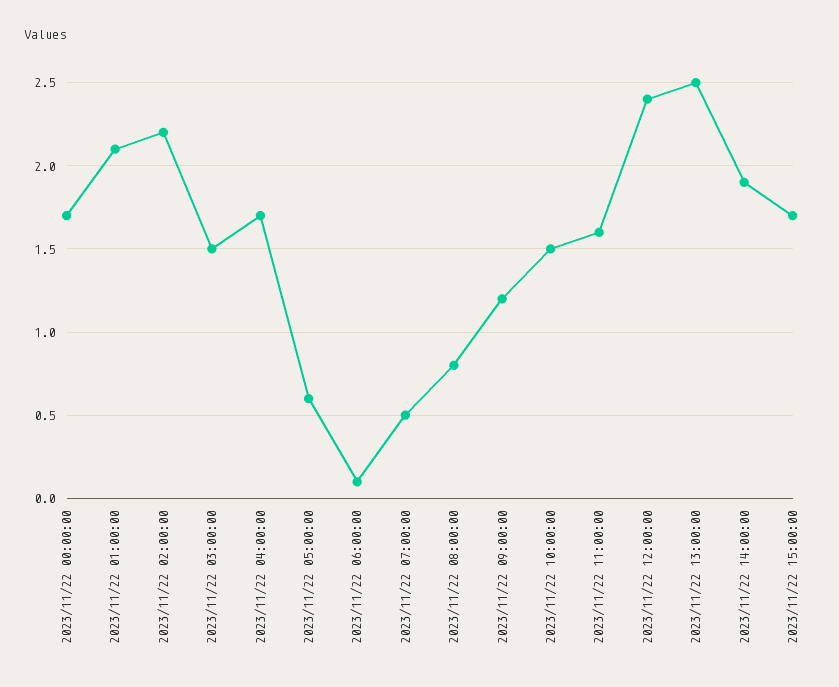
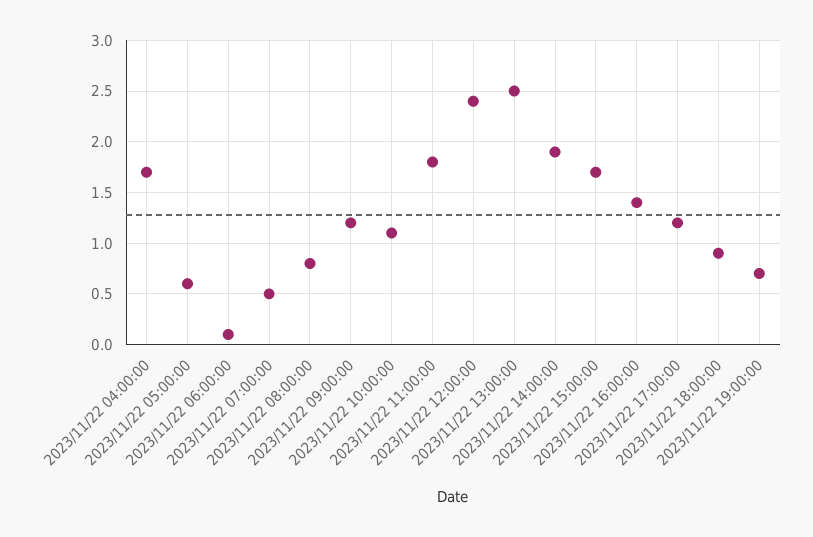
2023/11/22 00:00:00: 1.7 -> none
2023/11/22 01:00:00: 2.1 -> none
2023/11/22 02:00:00: 2.2 -> none
2023/11/22 03:00:00: 1.5 -> none
2023/11/22 10:00:00: 1.5 -> 1.1
2023/11/22 11:00:00: 1.6 -> 1.8
2023/11/22 16:00:00: none -> 1.4
2023/11/22 17:00:00: none -> 1.2
2023/11/22 18:00:00: none -> 0.9
2023/11/22 19:00:00: none -> 0.7

